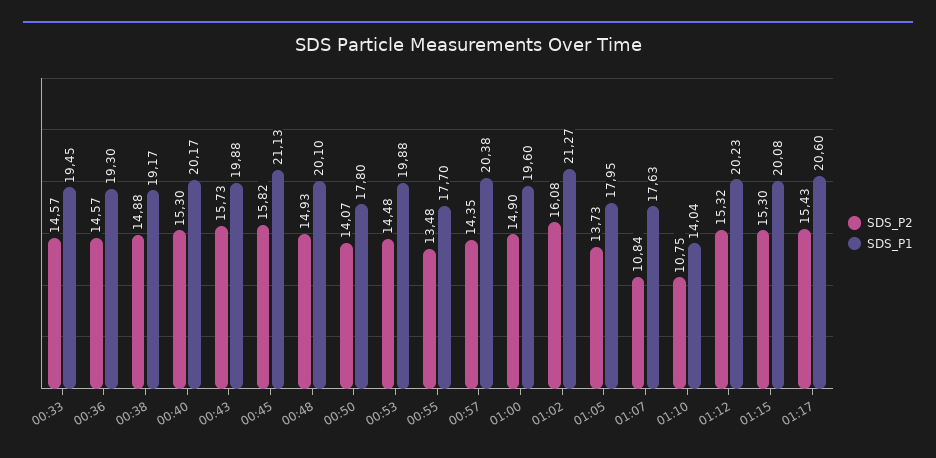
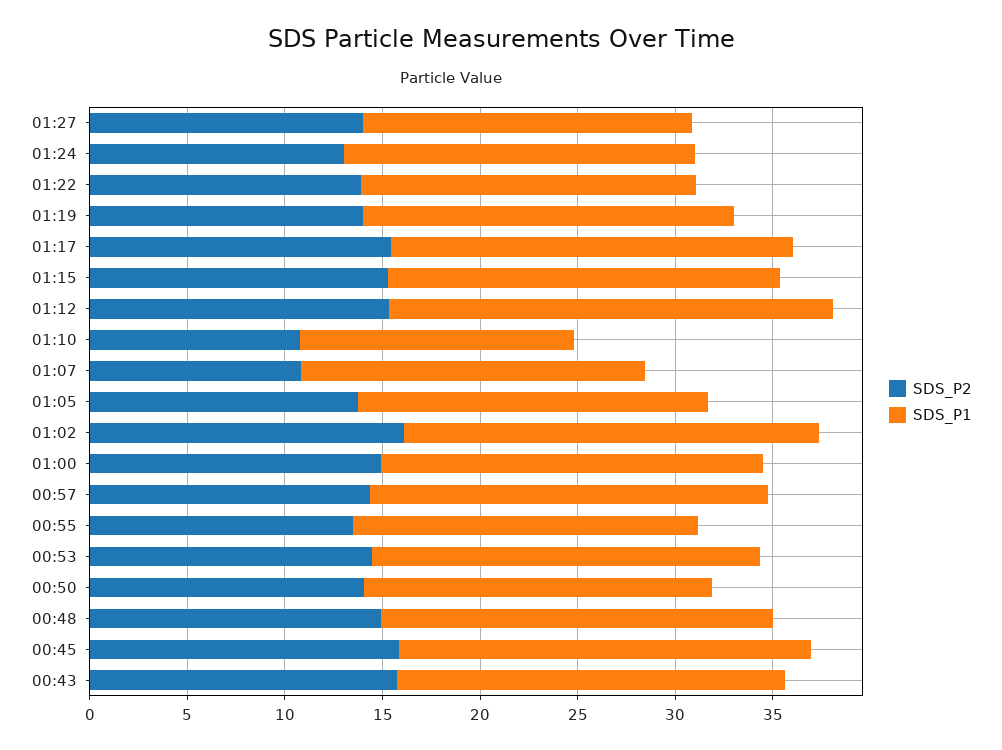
SDS_P2, 00:33: 14.57 -> none
SDS_P1, 00:33: 19.45 -> none
SDS_P2, 00:36: 14.57 -> none
SDS_P1, 00:36: 19.3 -> none
SDS_P2, 00:38: 14.88 -> none
SDS_P1, 00:38: 19.17 -> none
SDS_P2, 00:40: 15.3 -> none
SDS_P1, 00:40: 20.17 -> none
SDS_P1, 01:12: 20.23 -> 23
SDS_P2, 01:27: none -> 14
SDS_P1, 01:27: none -> 17
SDS_P2, 01:24: none -> 13
SDS_P1, 01:24: none -> 18
SDS_P2, 01:22: none -> 14
SDS_P1, 01:22: none -> 17
SDS_P2, 01:19: none -> 14
SDS_P1, 01:19: none -> 19

